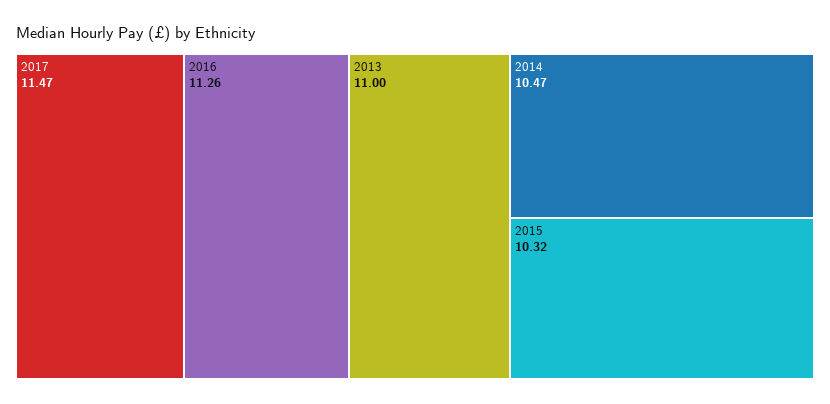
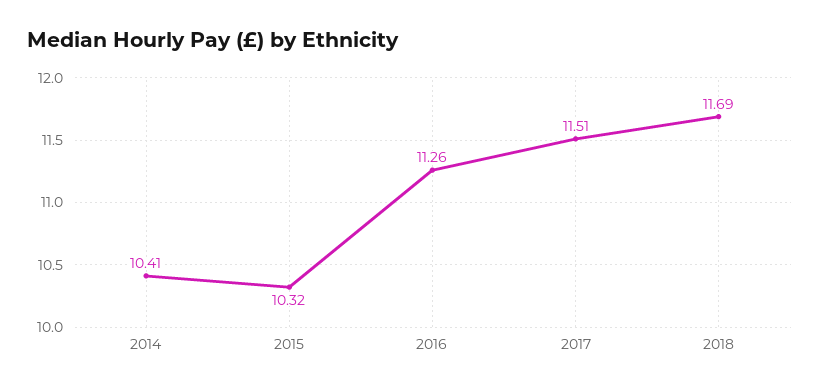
2017: 11.47 -> 11.51
2013: 11 -> none
2014: 10.47 -> 10.41
2018: none -> 11.69

